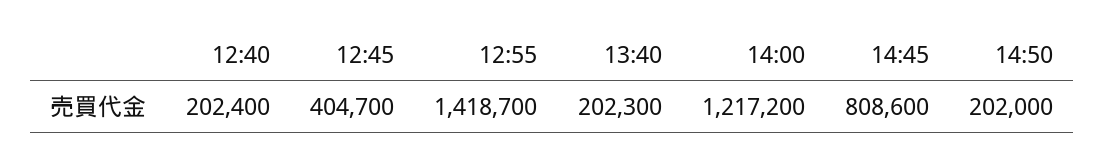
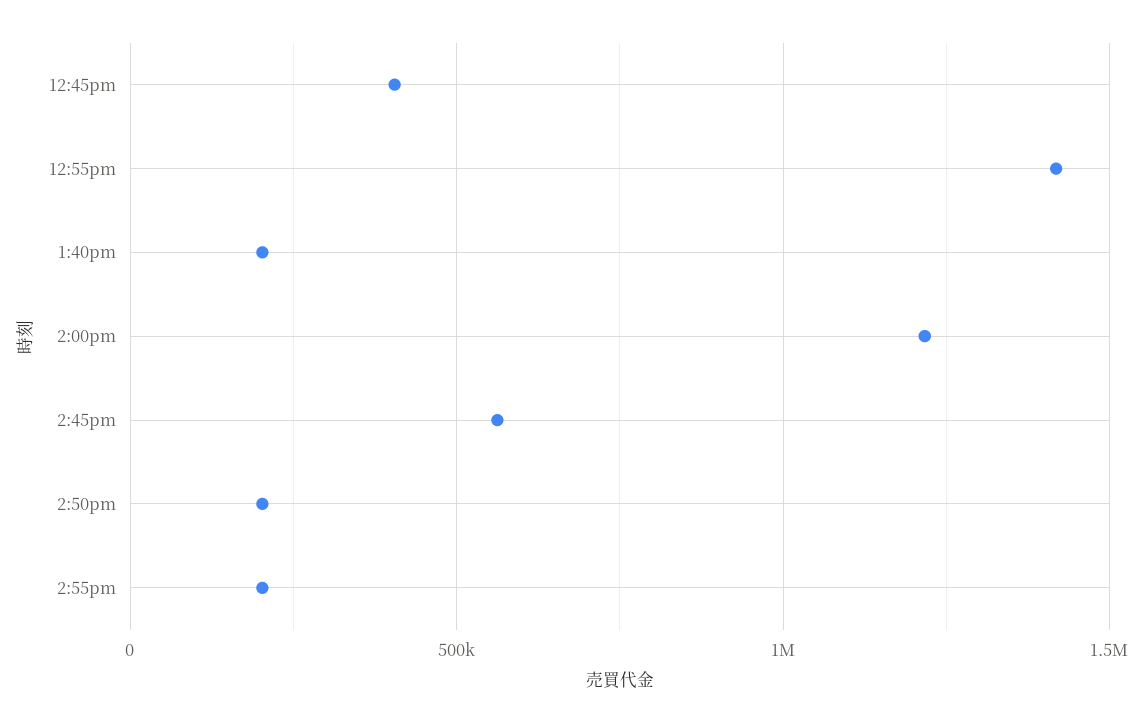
12:40: 202400 -> none
14:45: 808600 -> 550000
2:55pm: none -> 200000

